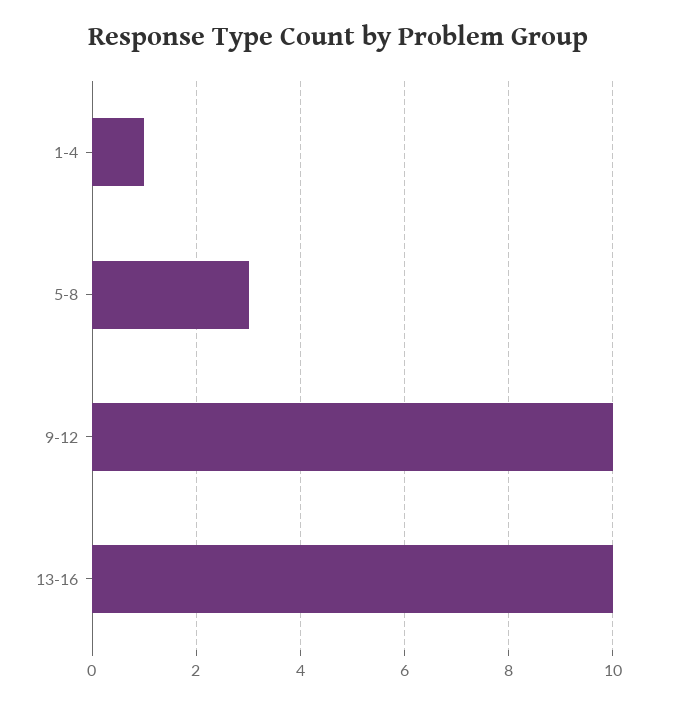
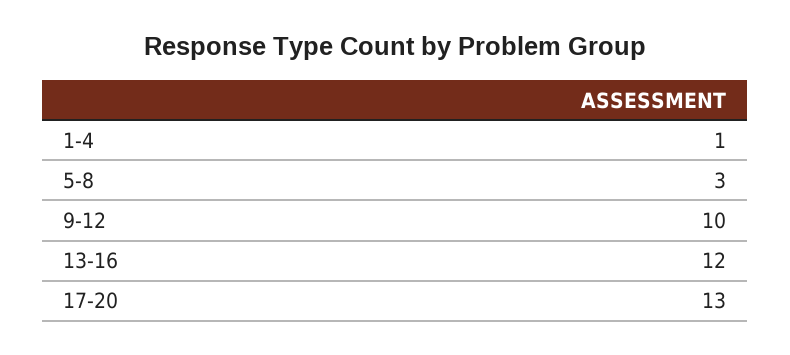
13-16: 10 -> 12
17-20: none -> 13

